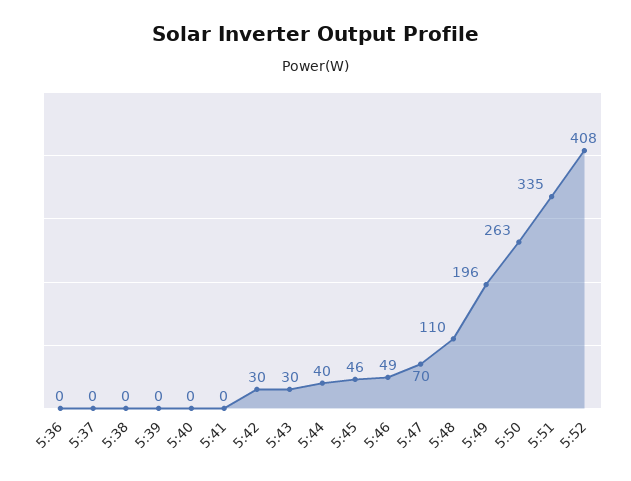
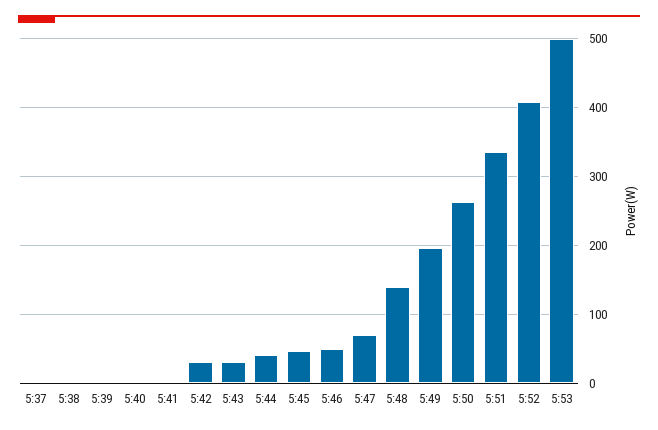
5:36: 0 -> none
5:48: 110 -> 140
5:53: none -> 500

